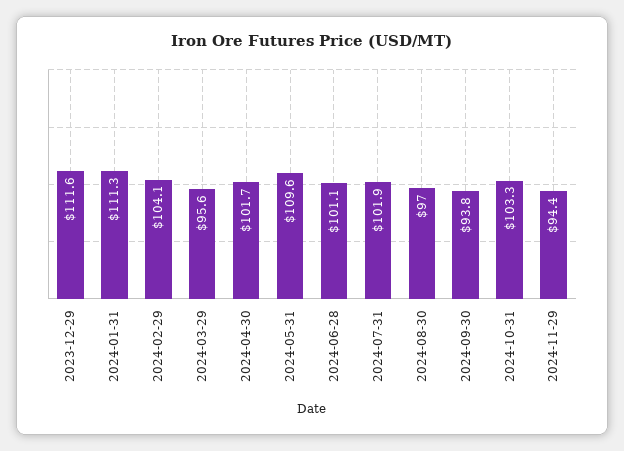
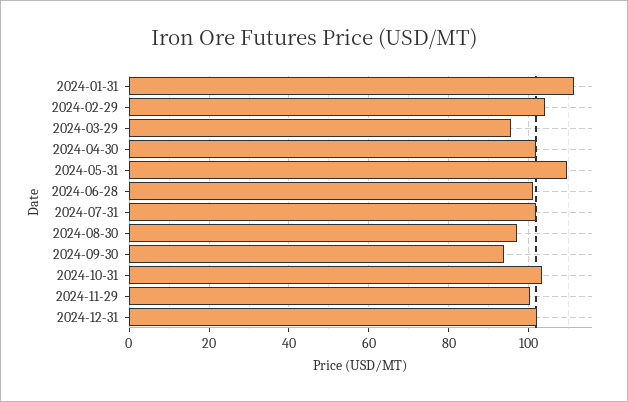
2023-12-29: 111.6 -> none
2024-11-29: 94.4 -> 100
2024-12-31: none -> 102

